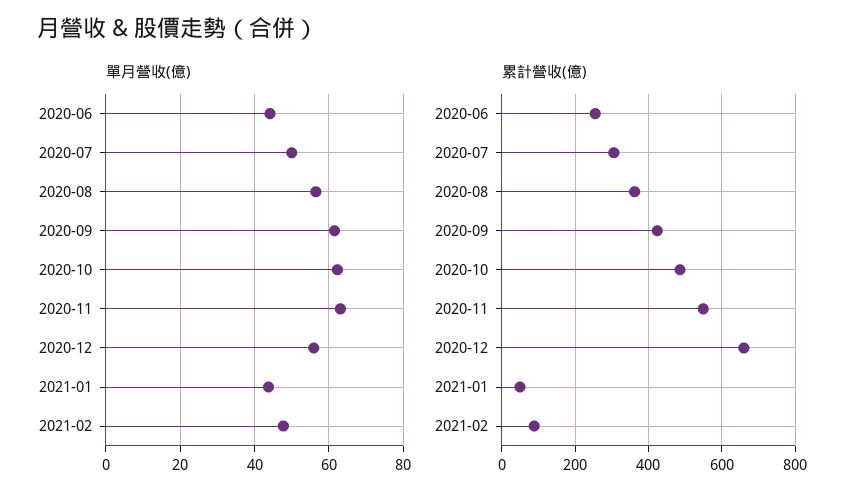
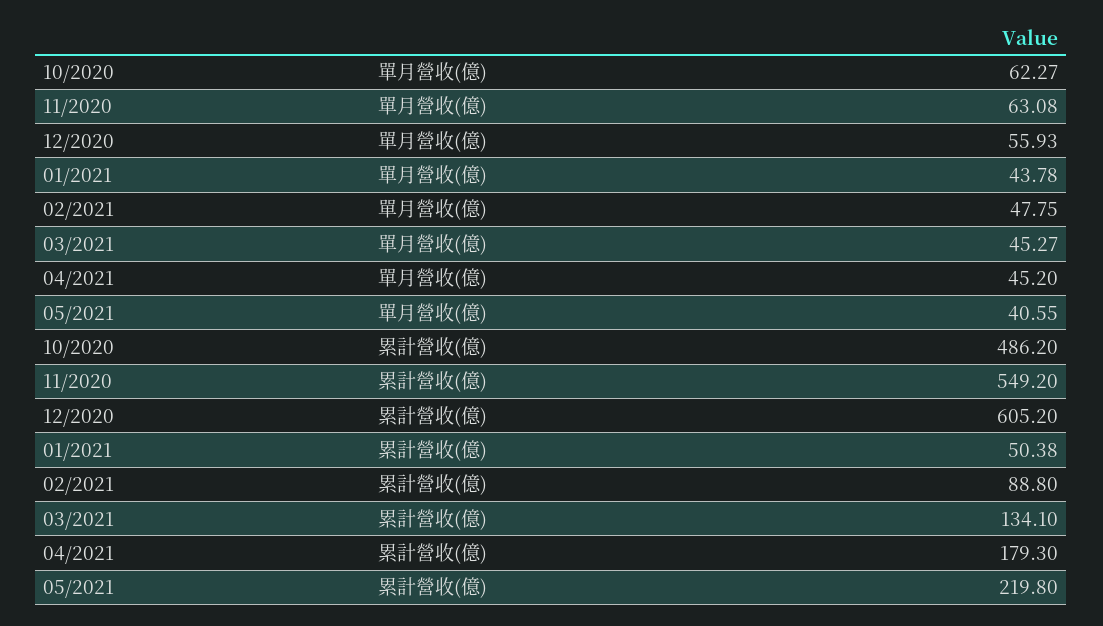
單月營收(億), 2020-06: 44 -> none
單月營收(億), 2020-07: 50 -> none
單月營收(億), 2020-08: 56 -> none
單月營收(億), 2020-09: 62 -> none
累計營收(億), 2020-06: 260 -> none
累計營收(億), 2020-07: 300 -> none
累計營收(億), 2020-08: 360 -> none
累計營收(億), 2020-09: 420 -> none
累計營收(億), 2020-12: 660 -> 605.2
單月營收(億), 03/2021: none -> 45.27
單月營收(億), 04/2021: none -> 45.2
單月營收(億), 05/2021: none -> 40.55
累計營收(億), 03/2021: none -> 134.1
累計營收(億), 04/2021: none -> 179.3
累計營收(億), 05/2021: none -> 219.8

